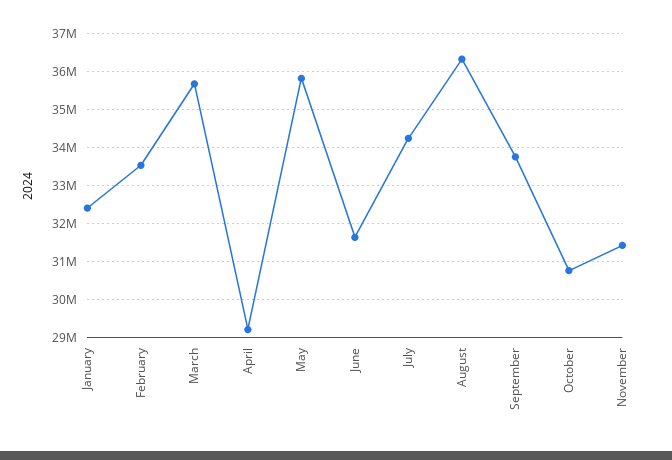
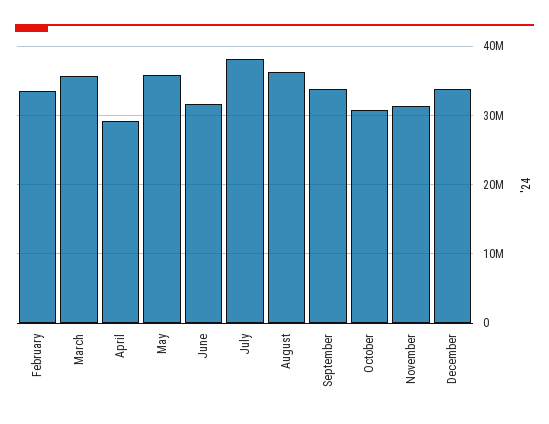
January: 32400000 -> none
July: 34200000 -> 38000000
December: none -> 34000000

